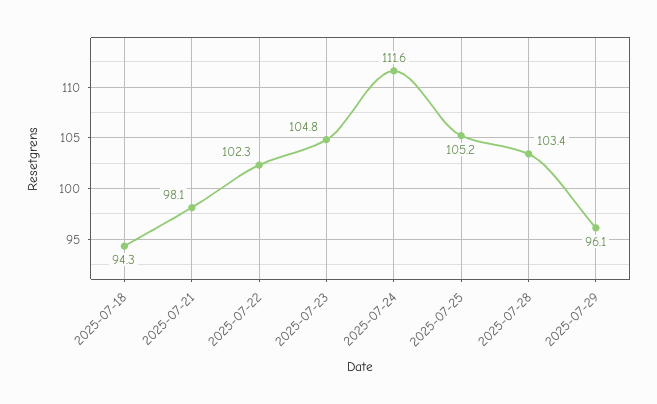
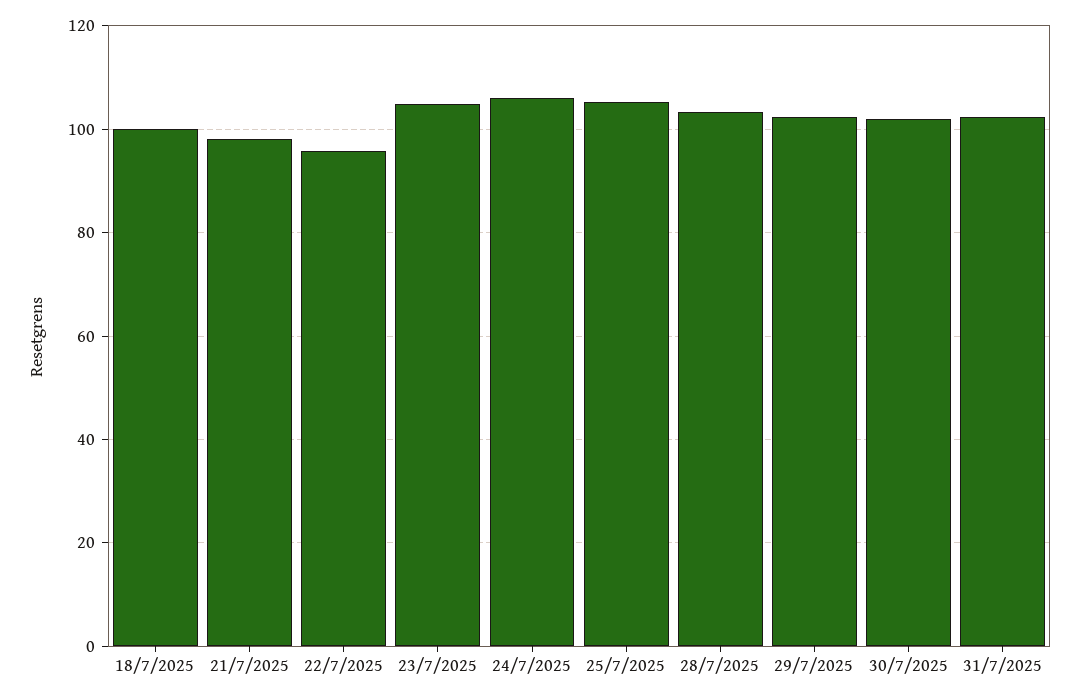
2025-07-18: 94.3 -> 100
2025-07-22: 102.3 -> 96
2025-07-24: 111.6 -> 106
2025-07-29: 96.1 -> 102
30/7/2025: none -> 102
31/7/2025: none -> 102

